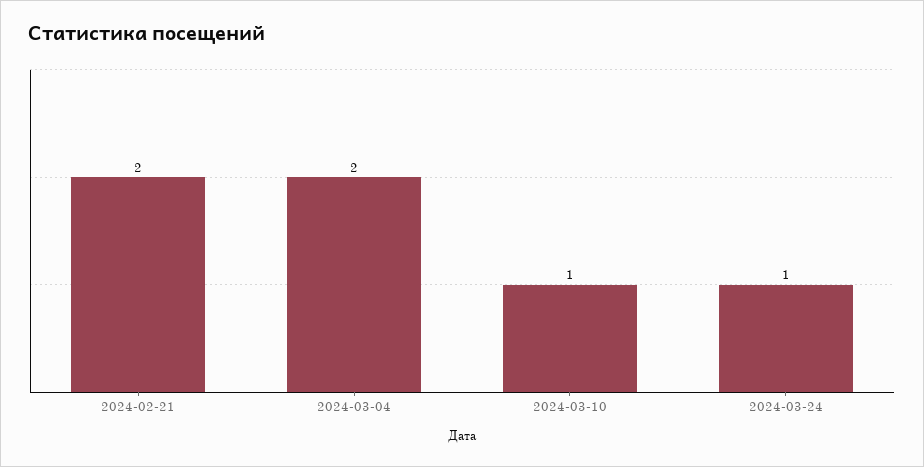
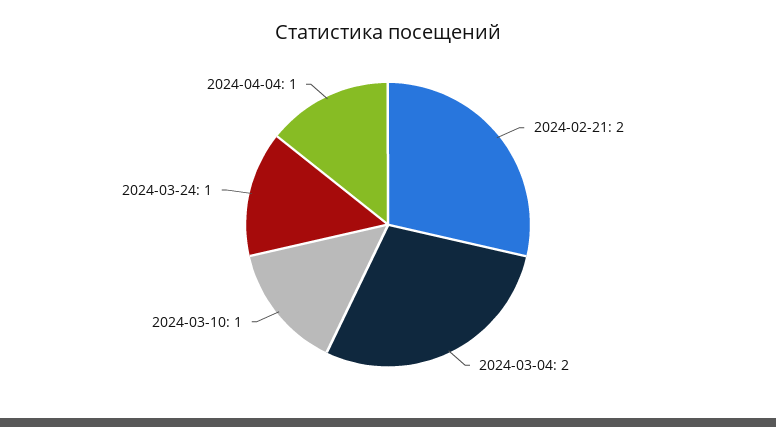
2024-04-04: none -> 1

